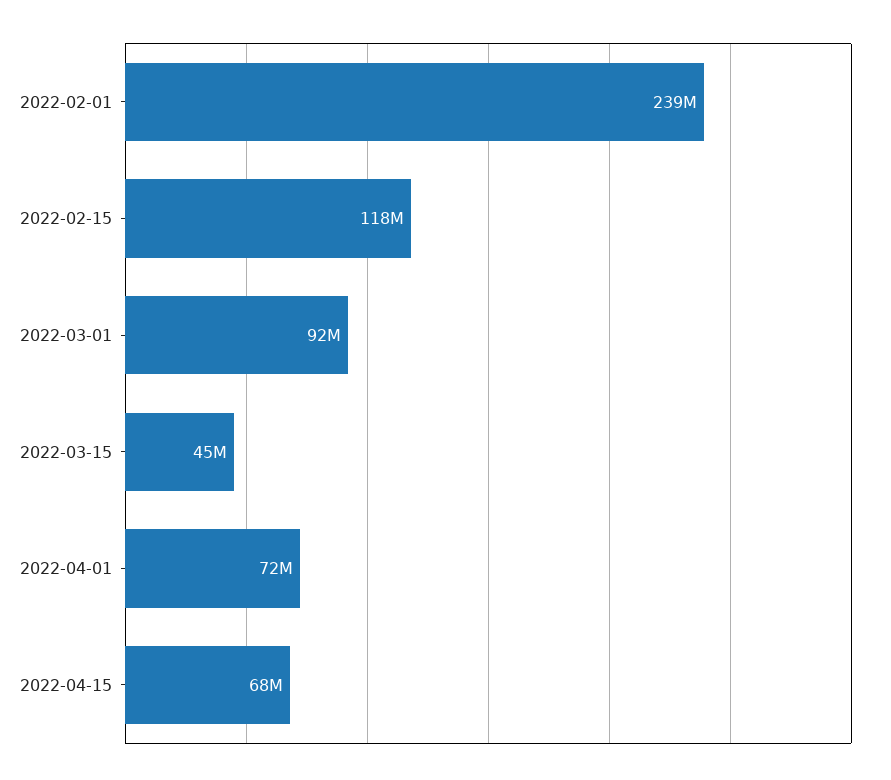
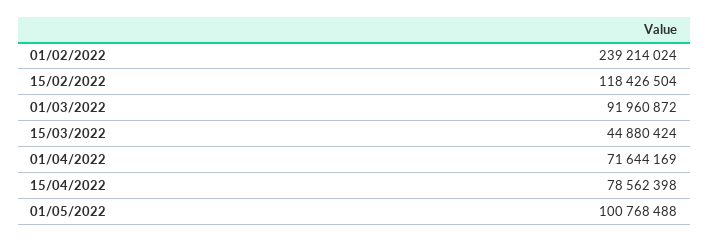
2022-04-15: 68000000 -> 78562398
01/05/2022: none -> 100768488

